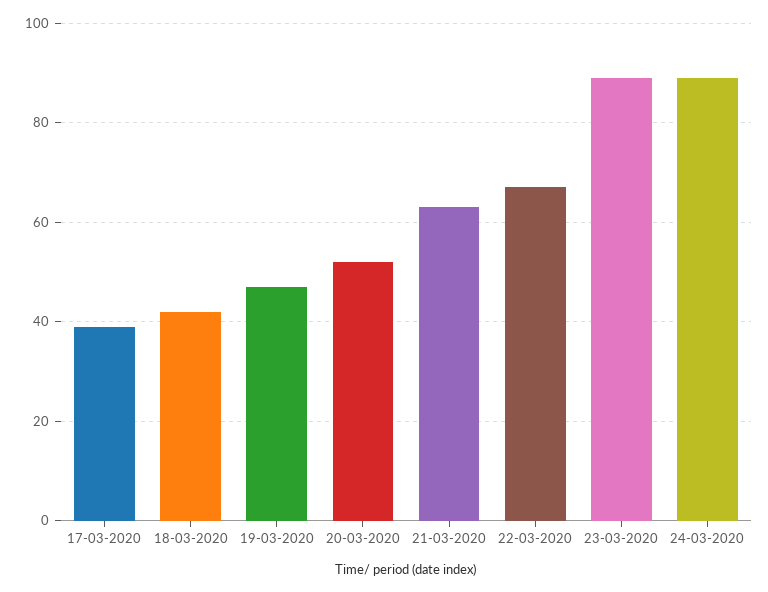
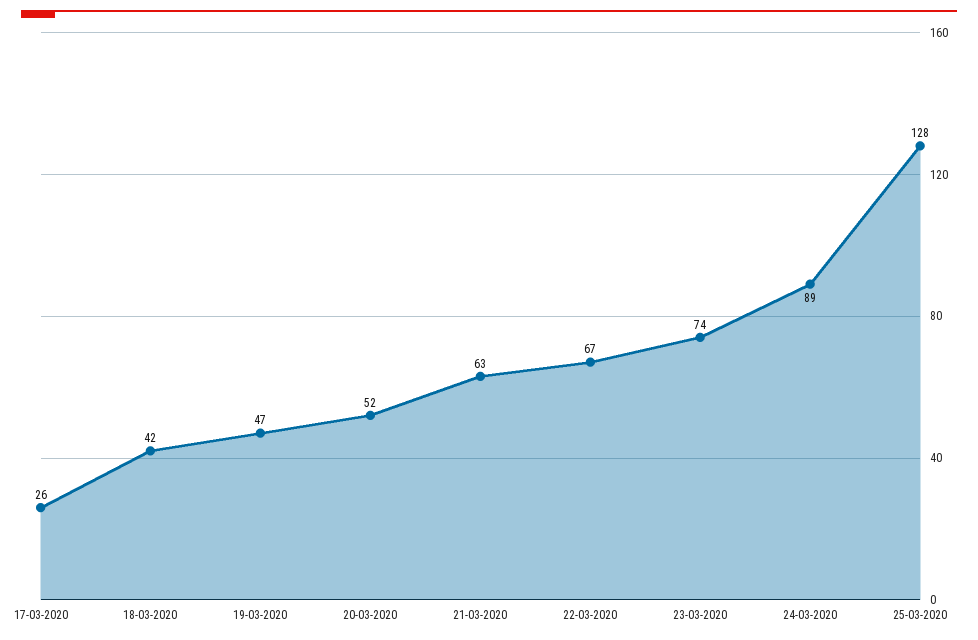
17-03-2020: 40 -> 26
23-03-2020: 90 -> 74
25-03-2020: none -> 128

